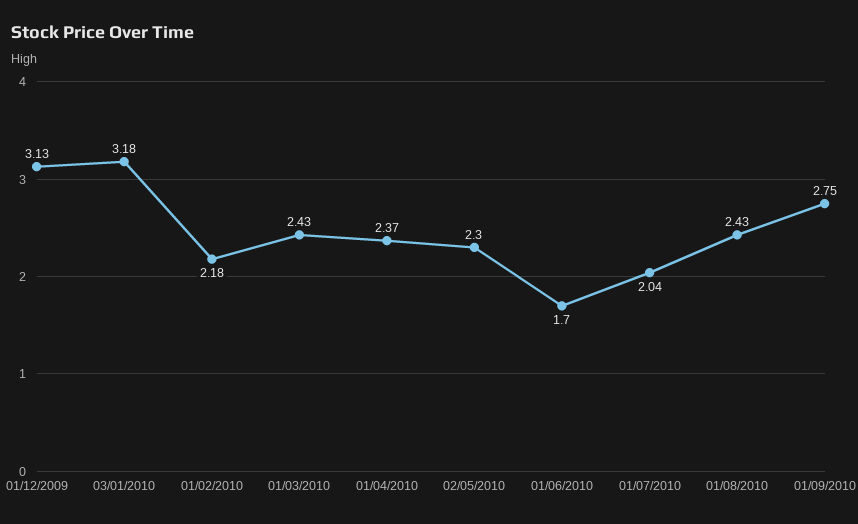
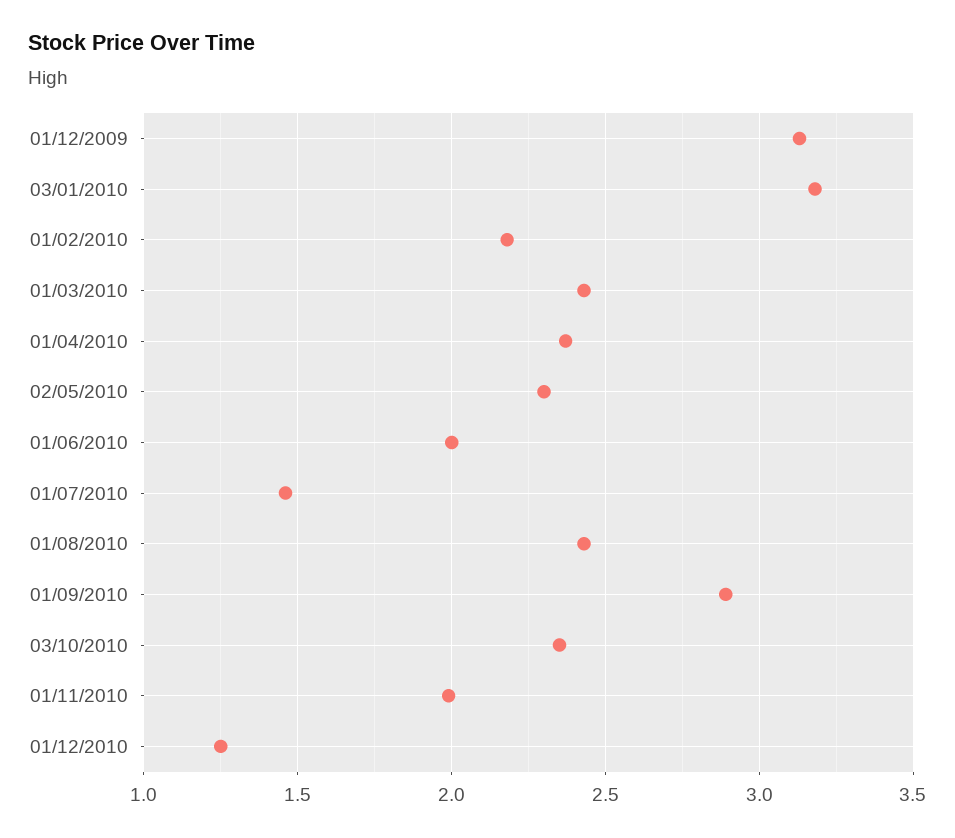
01/06/2010: 1.7 -> 2
01/07/2010: 2.04 -> 1.45
01/09/2010: 2.75 -> 2.9
03/10/2010: none -> 2.35
01/11/2010: none -> 2
01/12/2010: none -> 1.25

